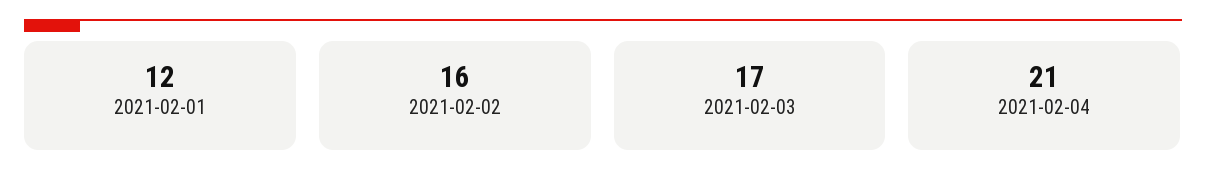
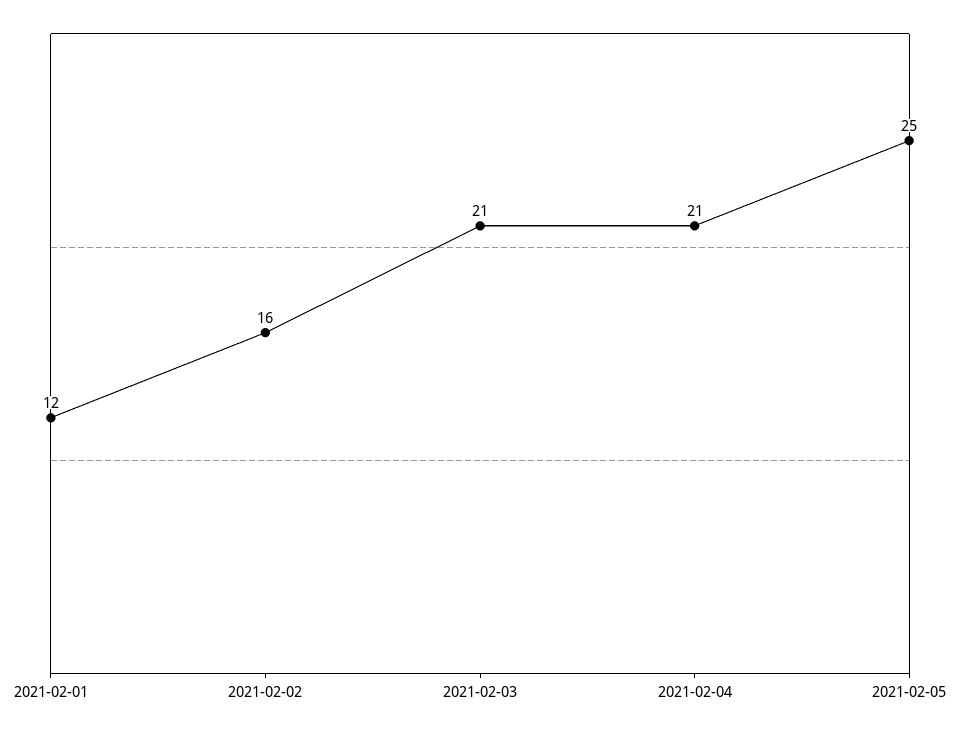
2021-02-03: 17 -> 21
2021-02-05: none -> 25

